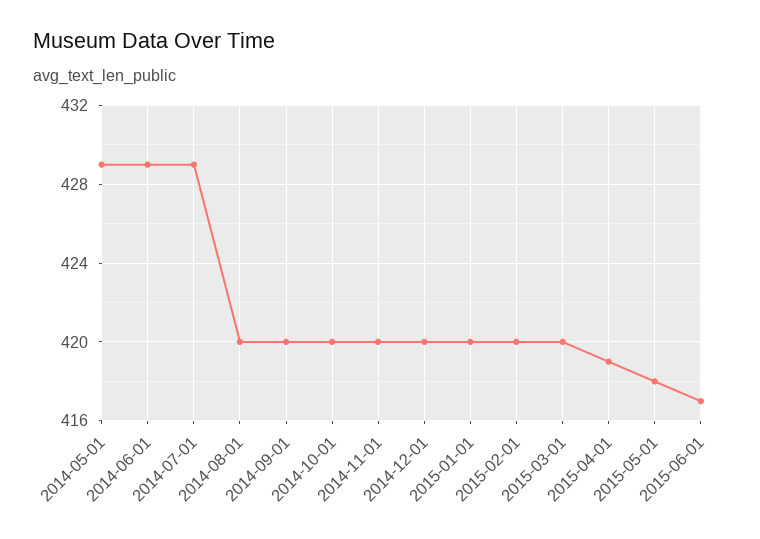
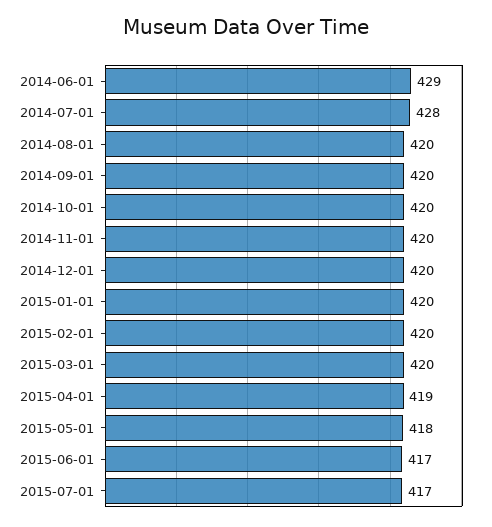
2014-05-01: 429 -> none
2014-07-01: 429 -> 428
2015-07-01: none -> 417

